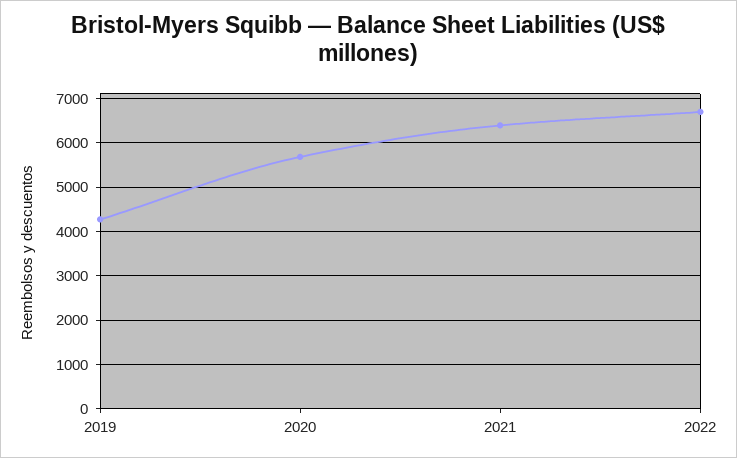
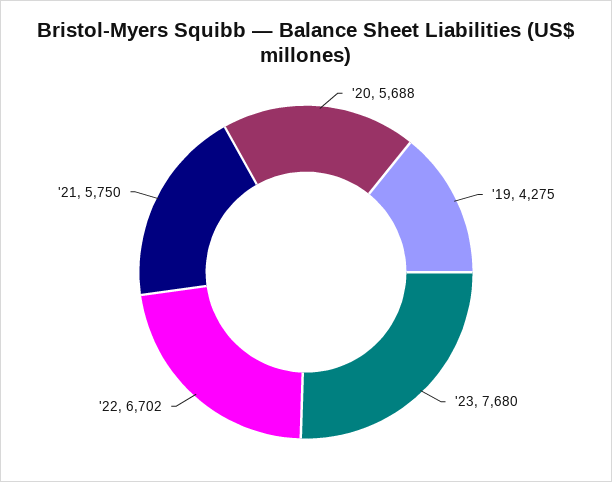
2021: 6400 -> 5750
'23: none -> 7680

